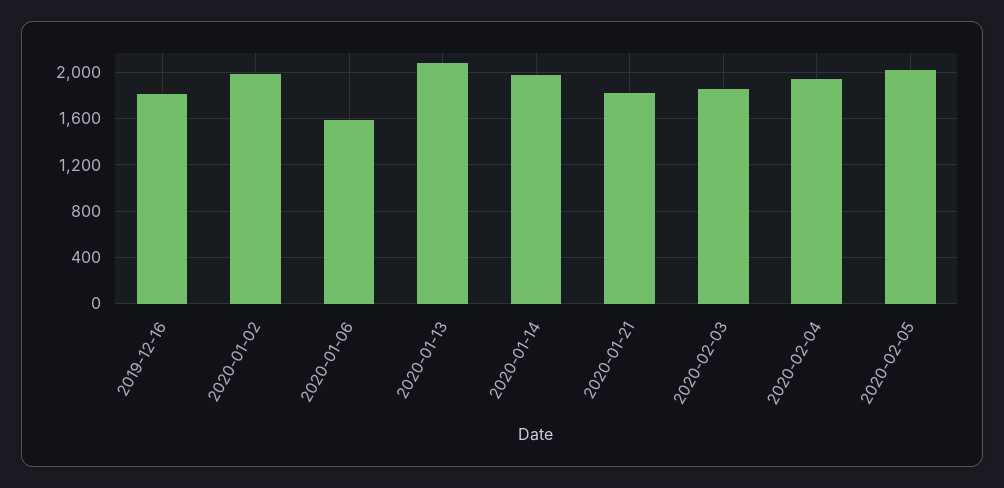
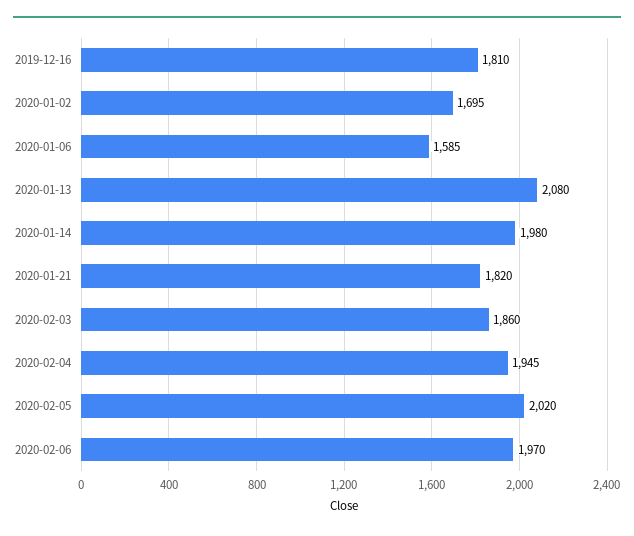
2020-01-02: 2000 -> 1695
2020-02-06: none -> 1970

